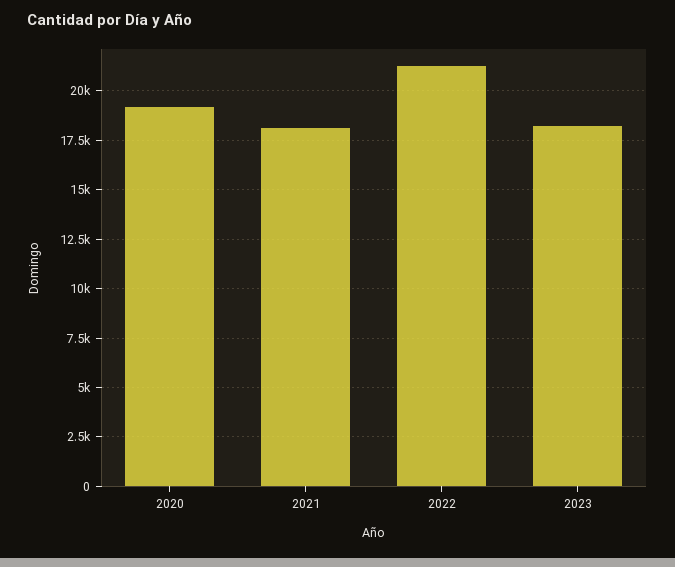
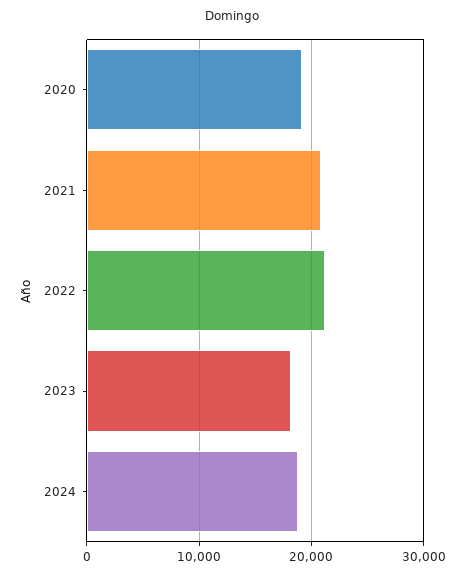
2021: 18000 -> 21000
2024: none -> 19000

